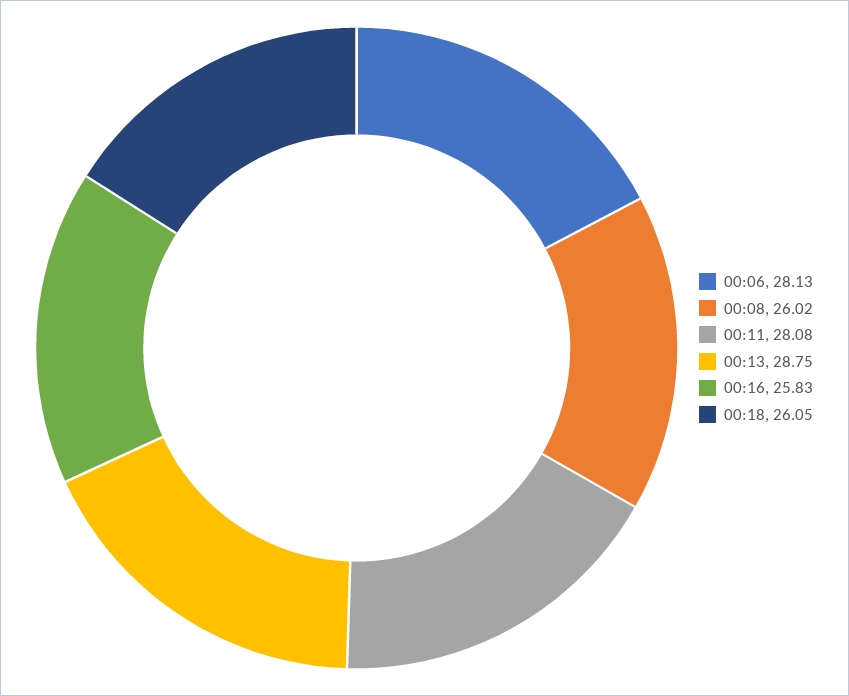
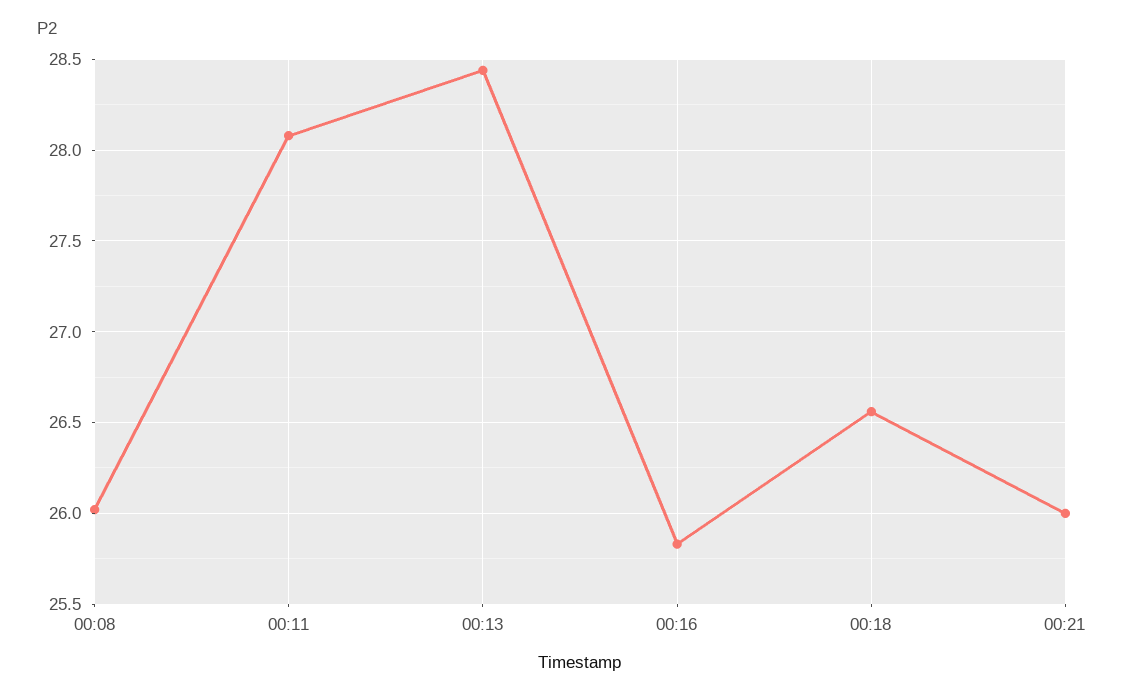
00:06: 28.13 -> none
00:13: 28.75 -> 28.45
00:18: 26.05 -> 26.55
00:21: none -> 26

